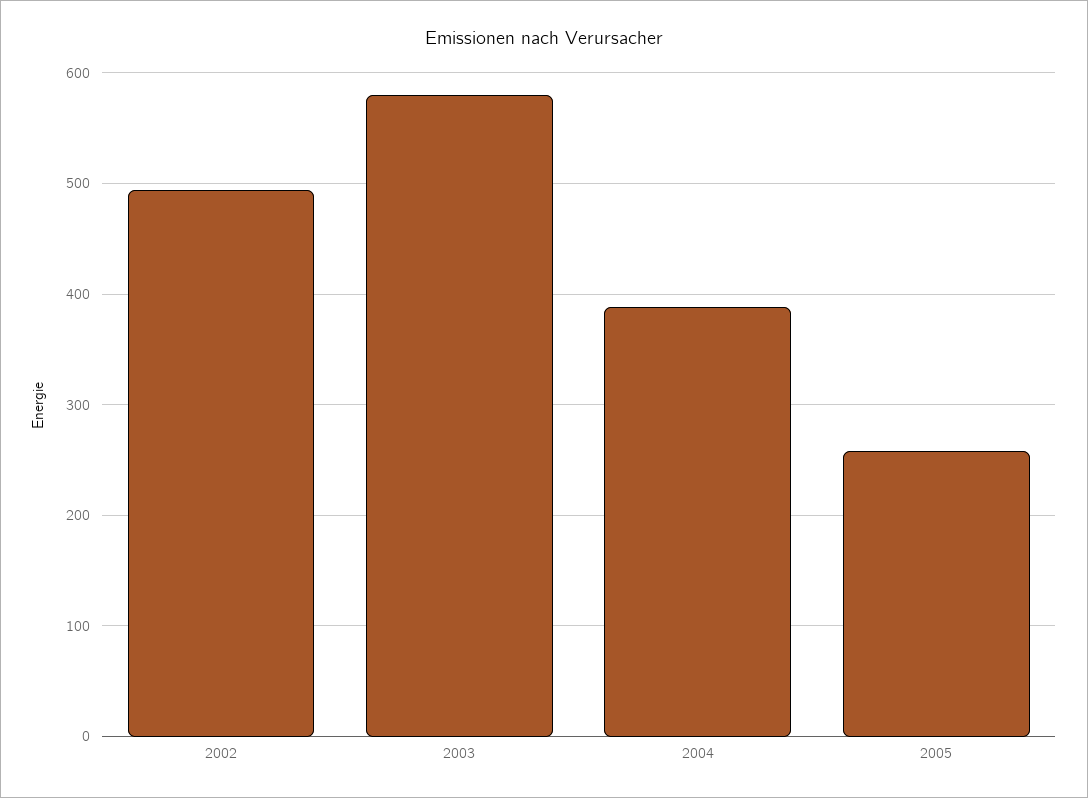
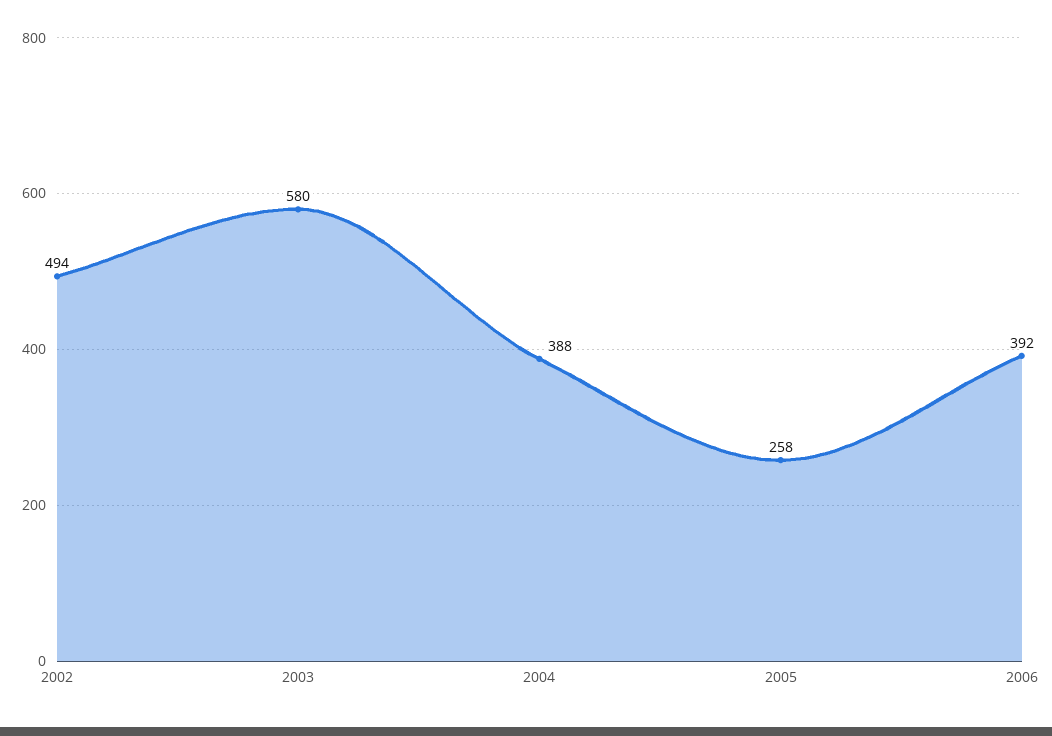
2006: none -> 392

